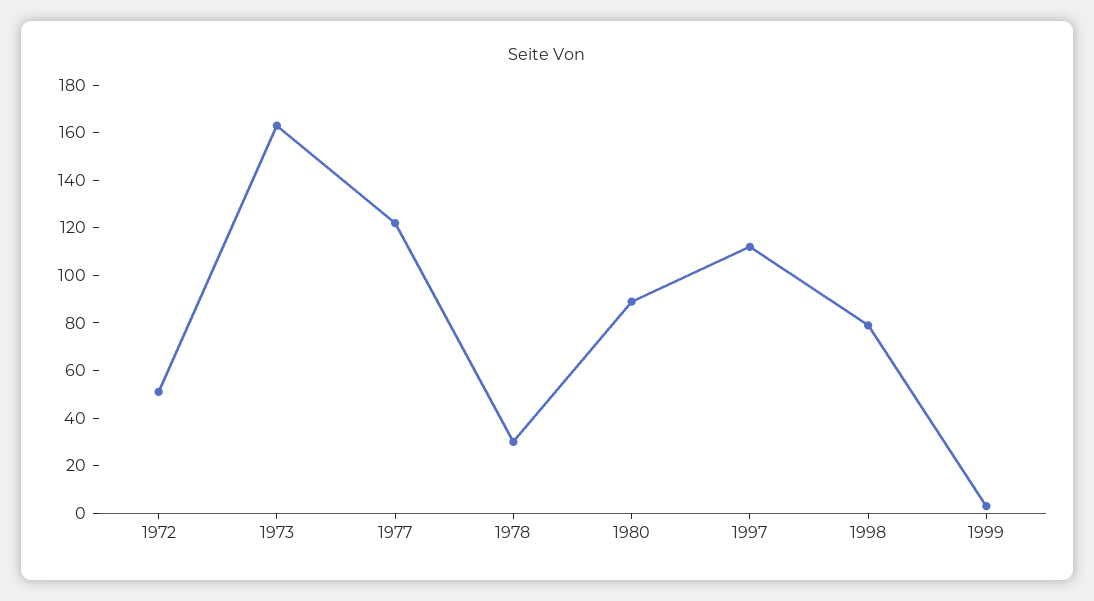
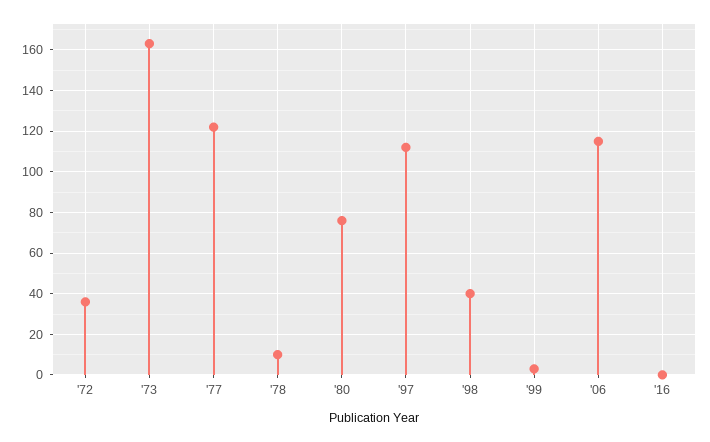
1972: 50 -> 35
1978: 30 -> 10
1980: 90 -> 75
1998: 80 -> 40
'06: none -> 115
'16: none -> 0

